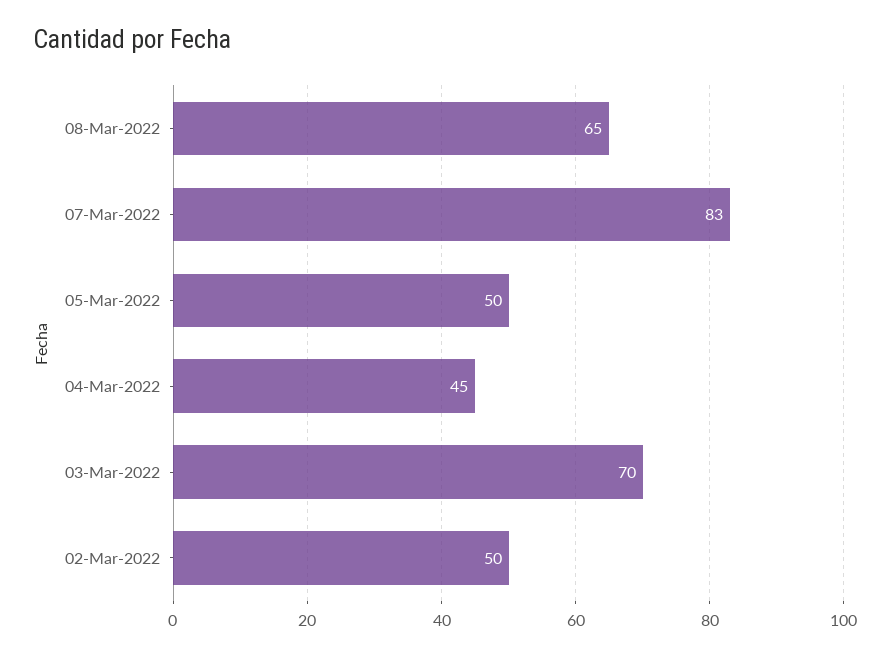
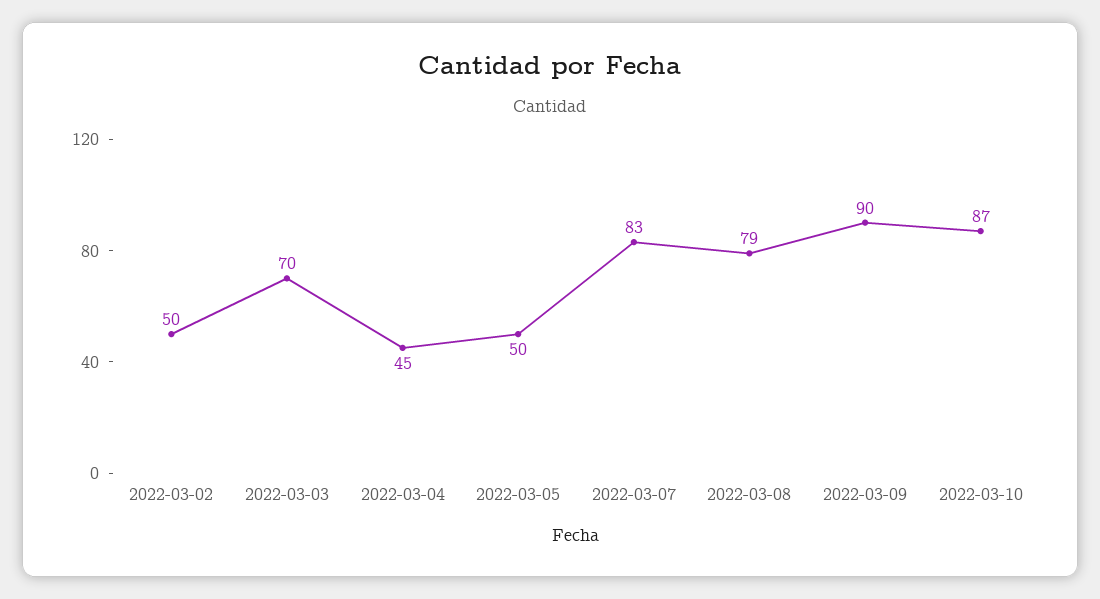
08-Mar-2022: 65 -> 79
2022-03-09: none -> 90
2022-03-10: none -> 87

